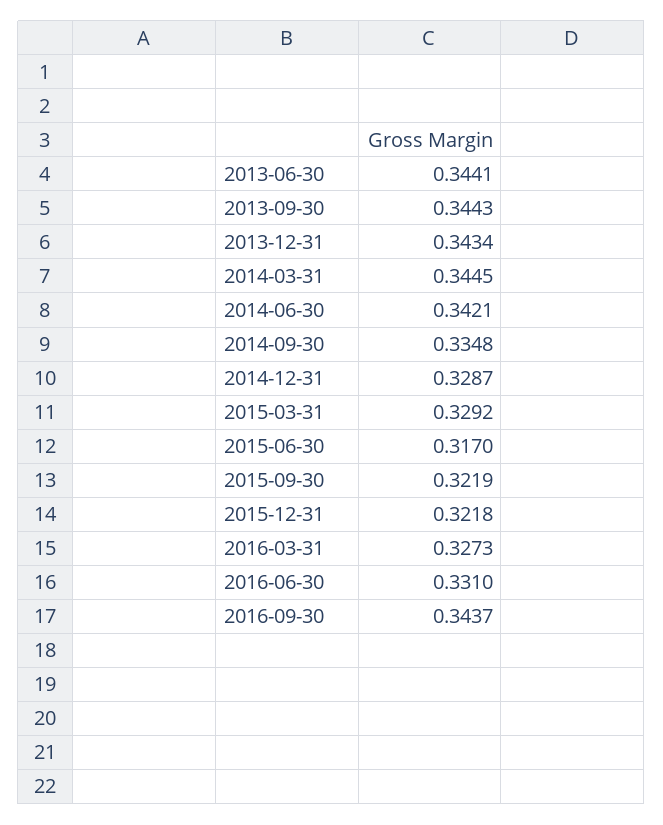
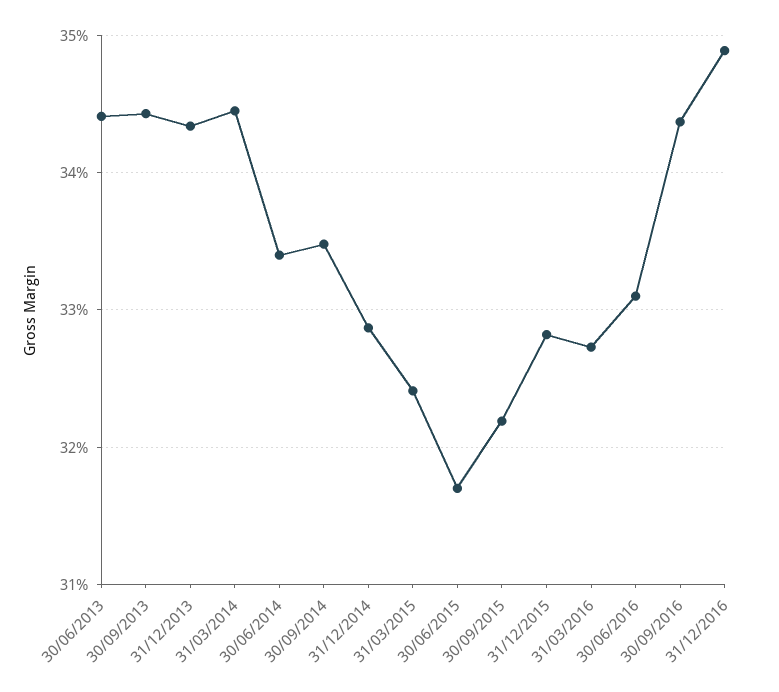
2014-06-30: 0.3421 -> 0.334
2015-03-31: 0.3292 -> 0.324
2015-12-31: 0.3218 -> 0.328
31/12/2016: none -> 0.349

